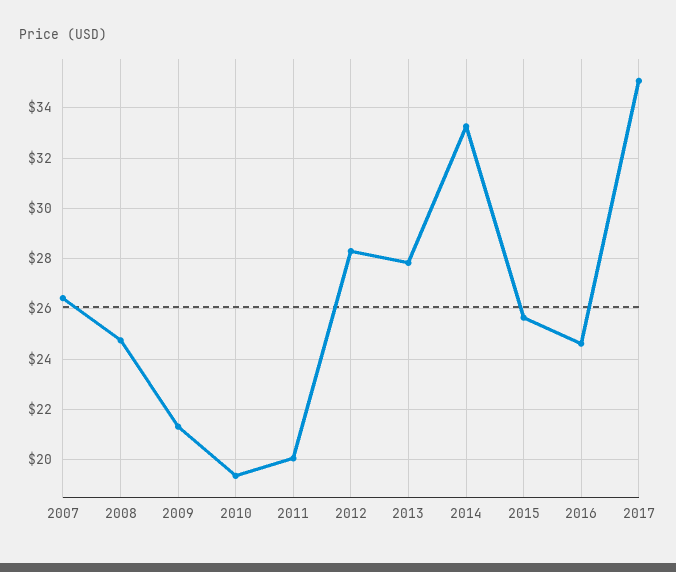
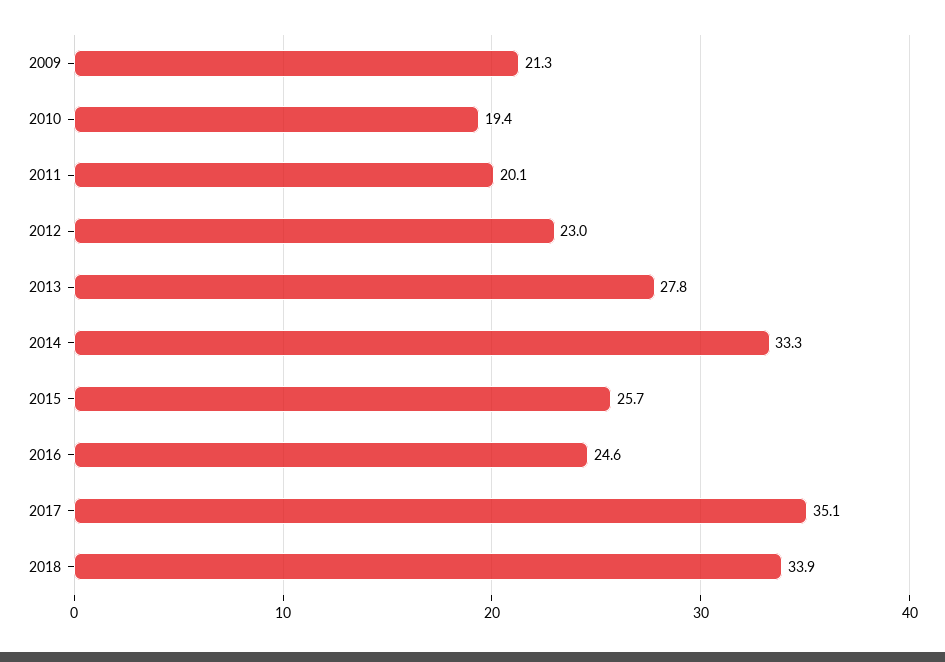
2007: 26.5 -> none
2008: 24.75 -> none
2012: 28.25 -> 23
2018: none -> 33.9

